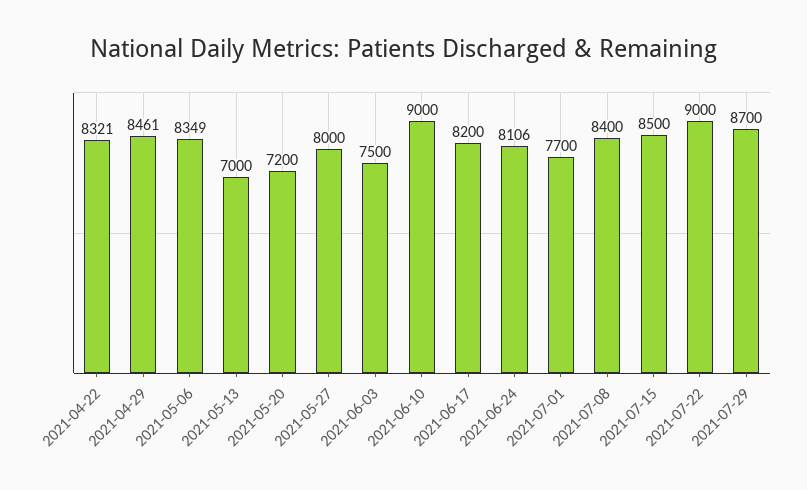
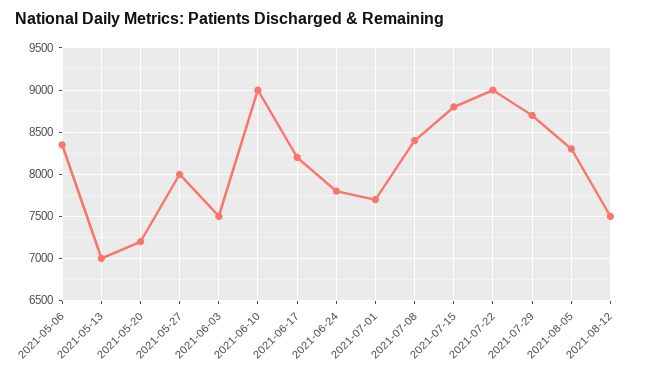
2021-04-22: 8321 -> none
2021-04-29: 8461 -> none
2021-06-24: 8106 -> 7800
2021-07-15: 8500 -> 8800
2021-08-05: none -> 8300
2021-08-12: none -> 7500

